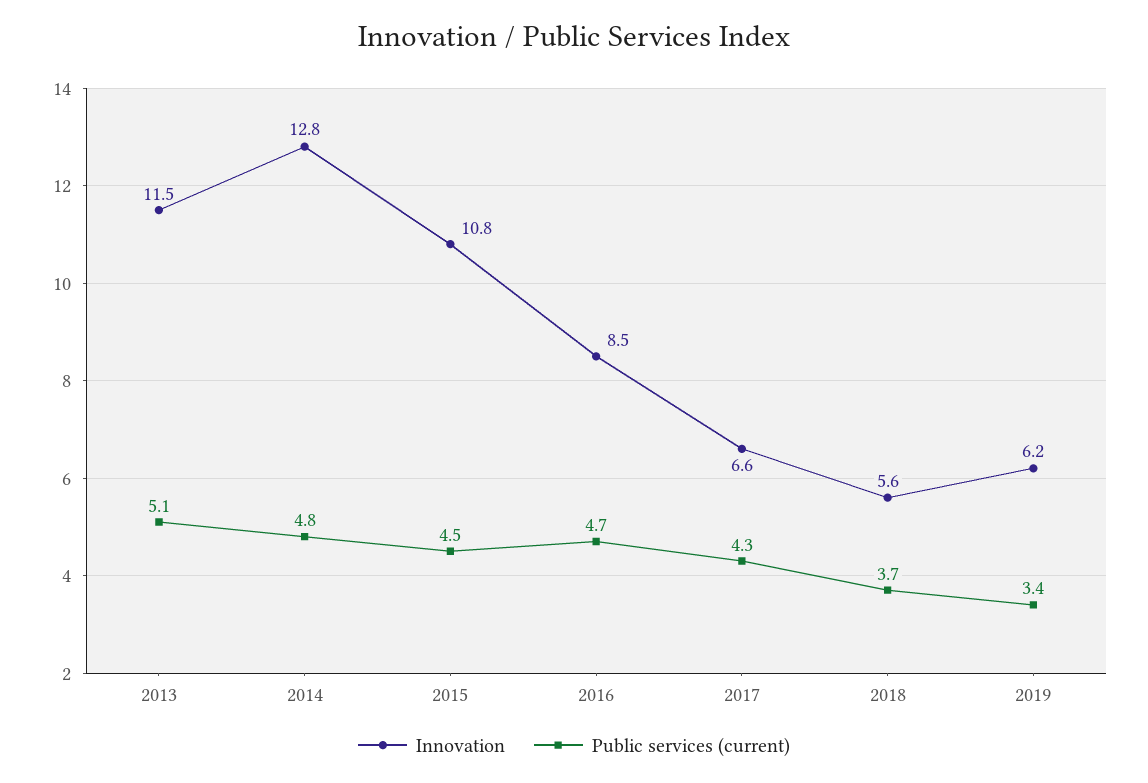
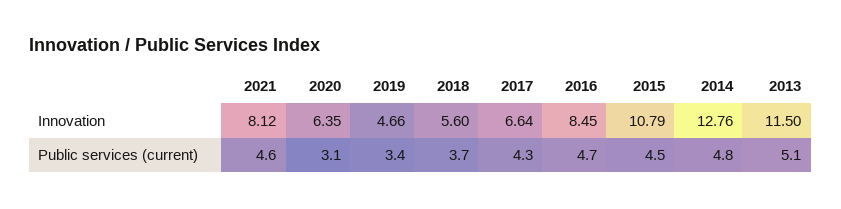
Innovation, 2019: 6.2 -> 4.66
Innovation, 2021: none -> 8.12
Innovation, 2020: none -> 6.35
Public services (current), 2021: none -> 4.6
Public services (current), 2020: none -> 3.1

